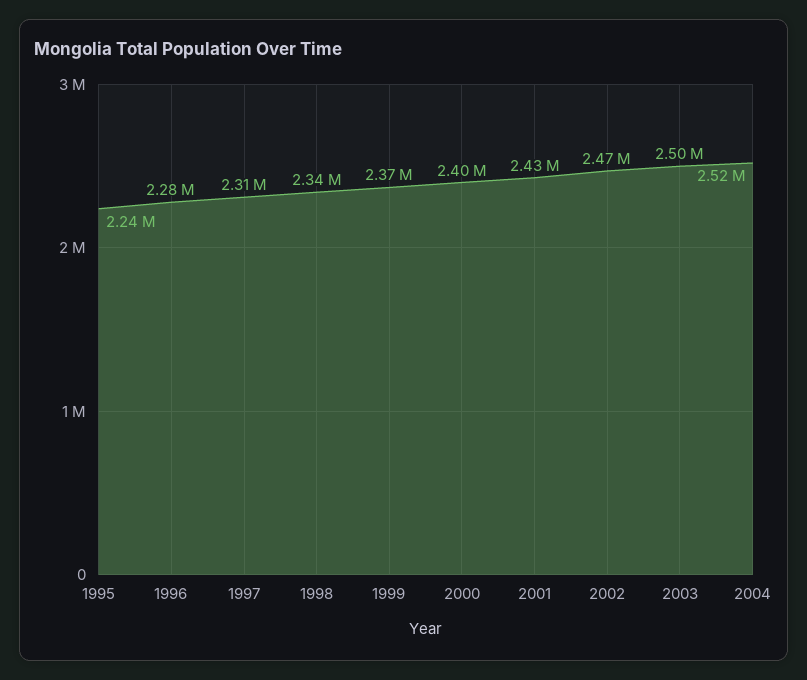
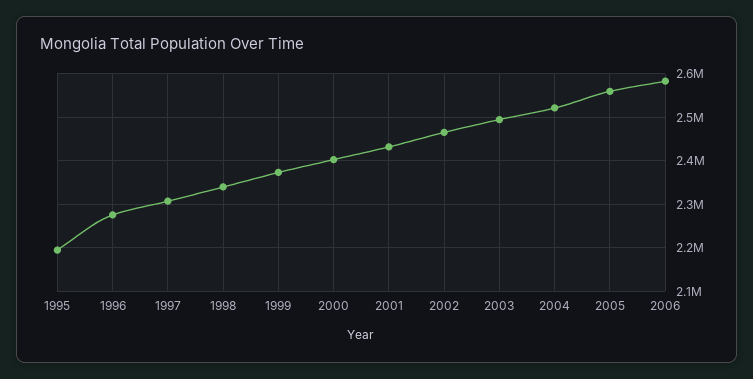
1995: 2240000 -> 2200000
2005: none -> 2560000
2006: none -> 2580000

